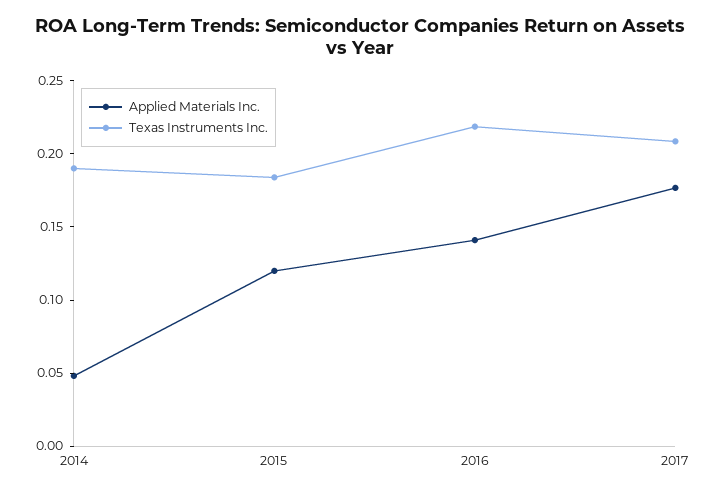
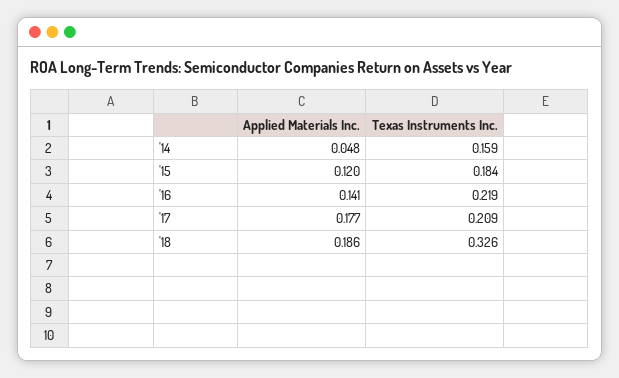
Texas Instruments Inc., 2014: 0.19 -> 0.159
Applied Materials Inc., '18: none -> 0.186
Texas Instruments Inc., '18: none -> 0.326

